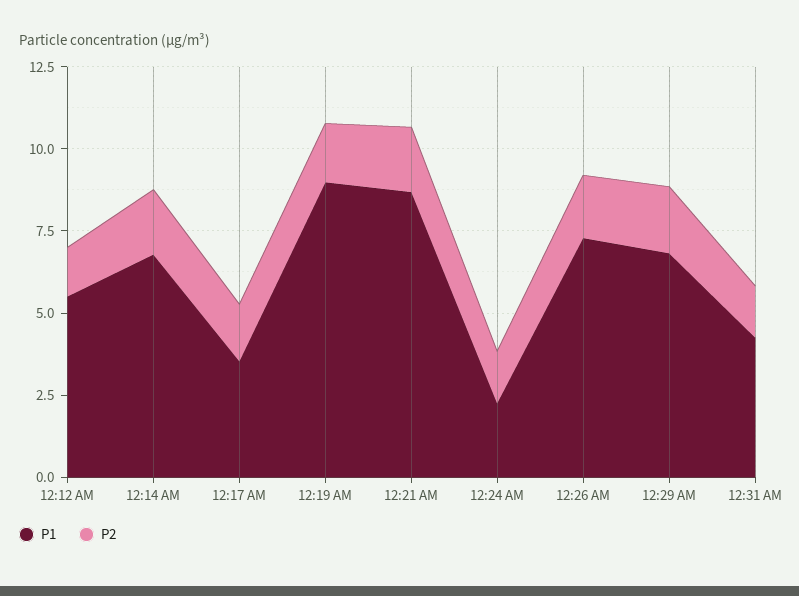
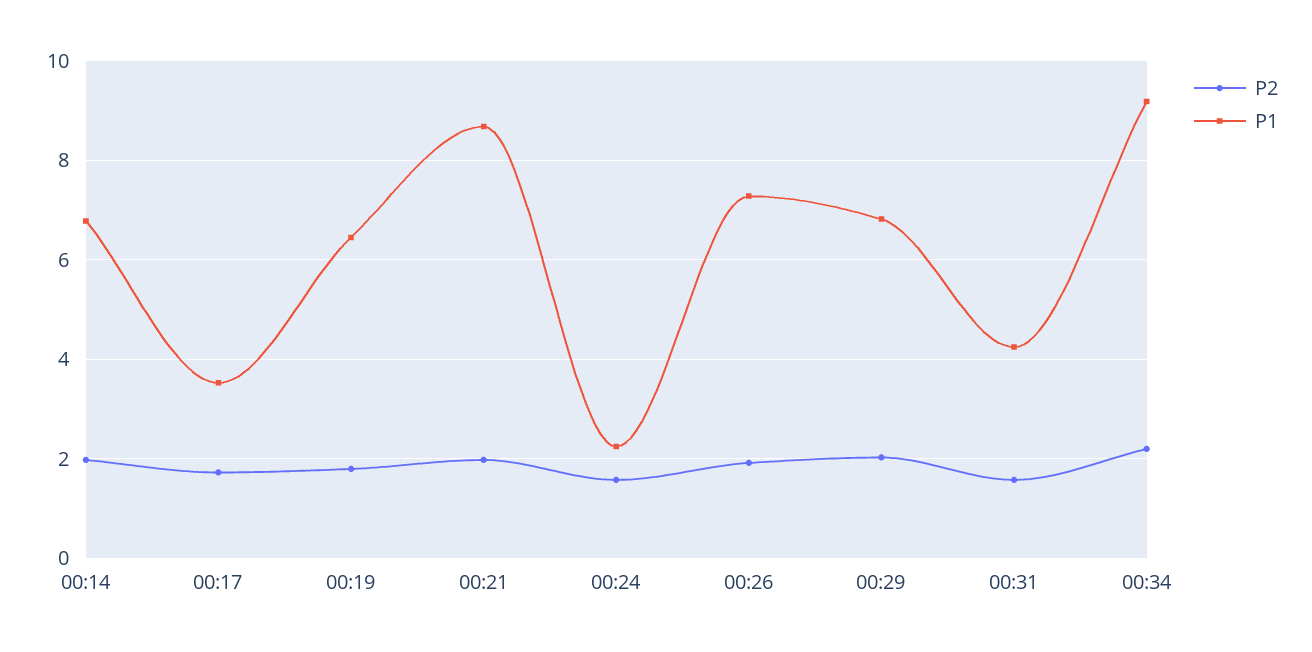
P1, 12:12 AM: 5.5 -> none
P2, 12:12 AM: 1.5 -> none
P1, 12:19 AM: 9 -> 6.4
P2, 00:34: none -> 2.2
P1, 00:34: none -> 9.2

